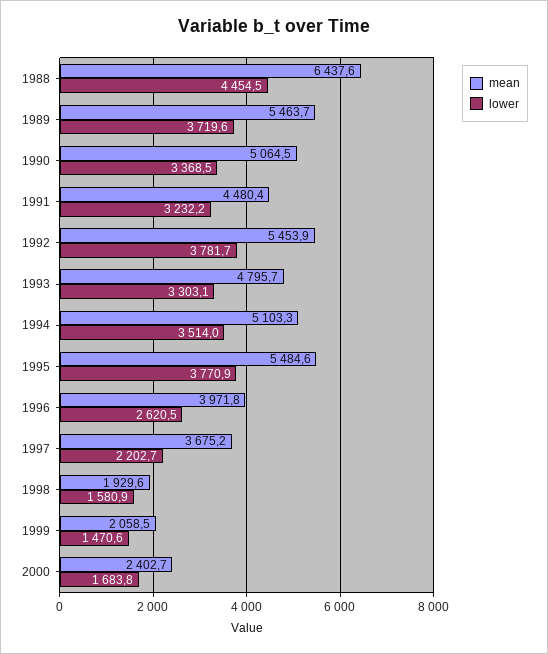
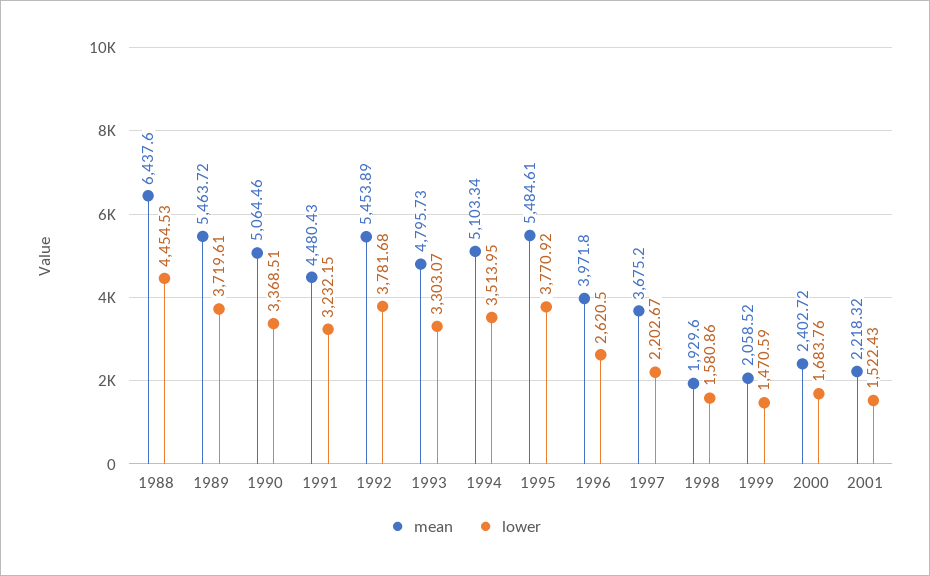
mean, 2001: none -> 2218.32
lower, 2001: none -> 1522.43

